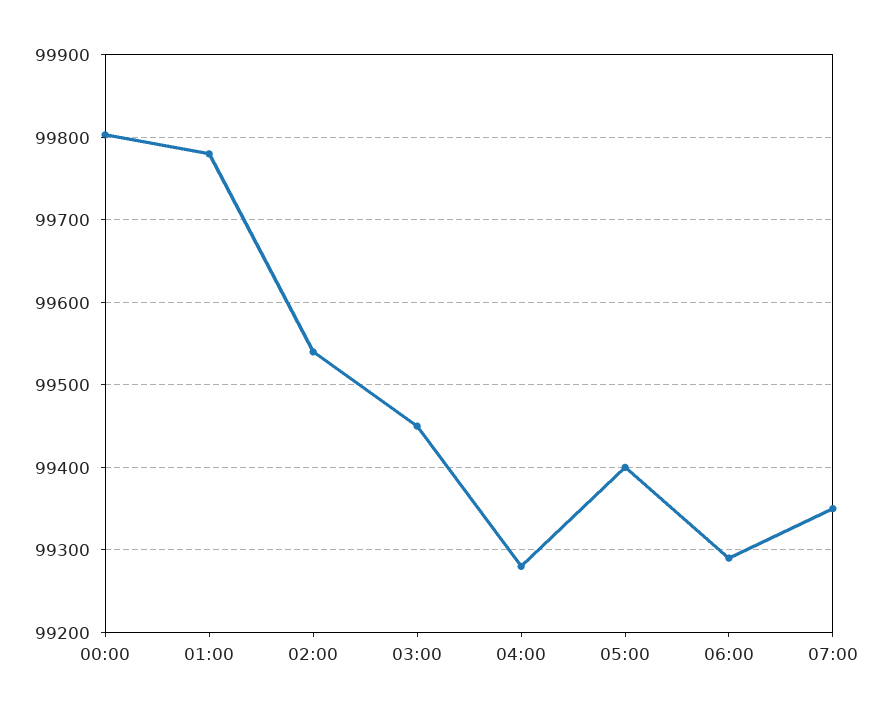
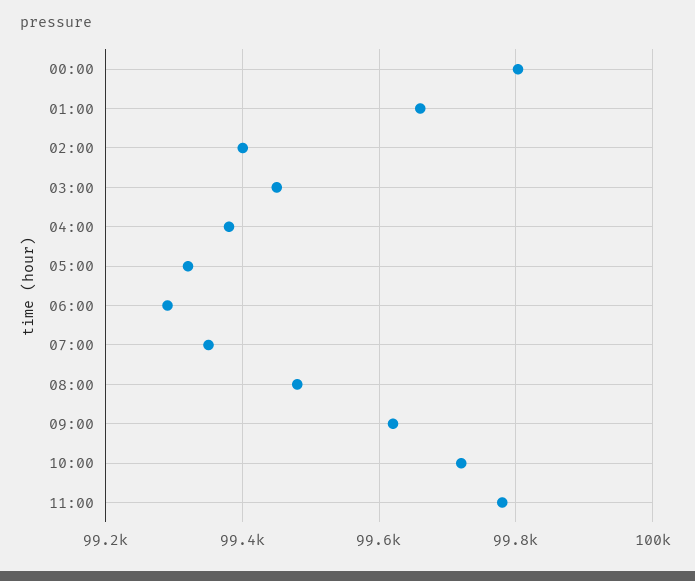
01:00: 99780 -> 99660
02:00: 99540 -> 99400
04:00: 99280 -> 99380
05:00: 99400 -> 99320
08:00: none -> 99480
09:00: none -> 99620
10:00: none -> 99720
11:00: none -> 99780

